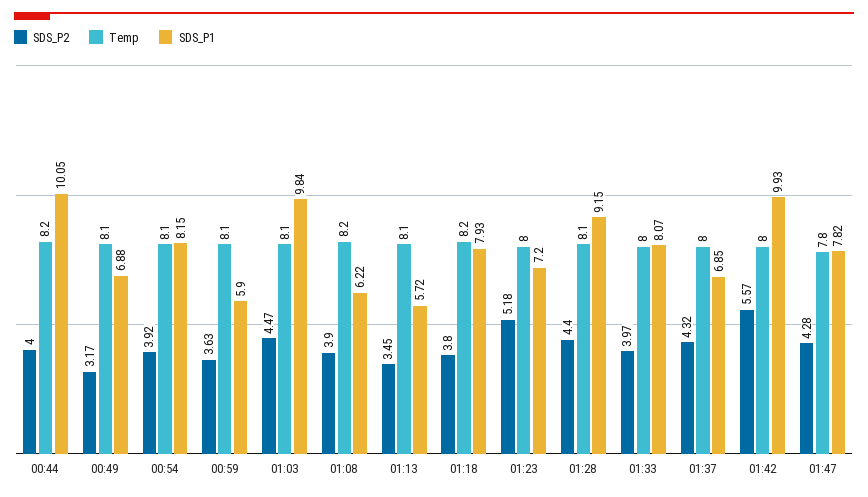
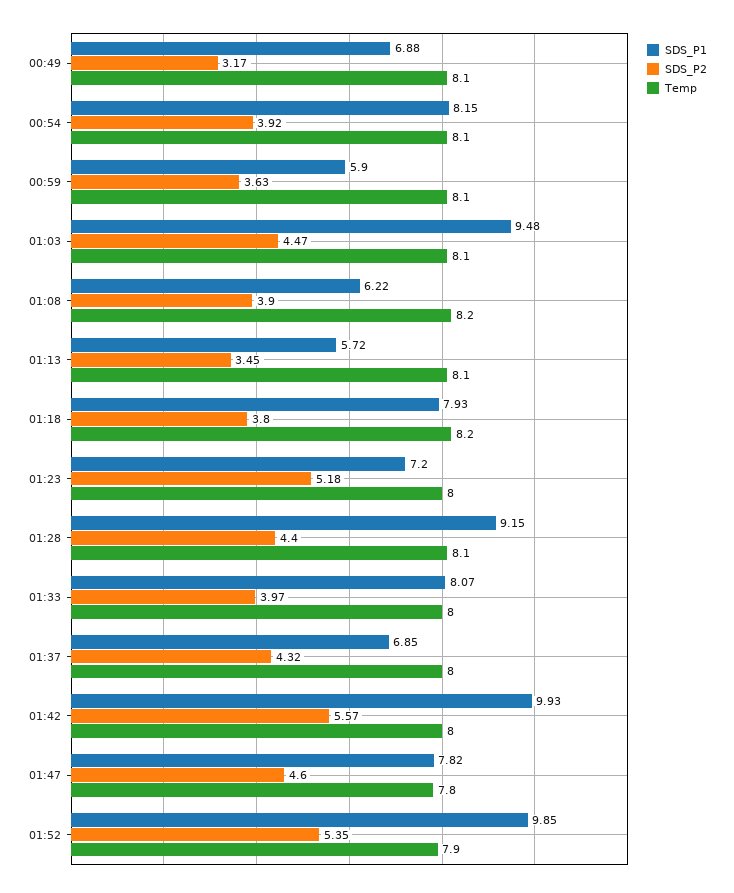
SDS_P2, 00:44: 4 -> none
Temp, 00:44: 8.2 -> none
SDS_P1, 00:44: 10.05 -> none
SDS_P1, 01:03: 9.84 -> 9.48
SDS_P2, 01:47: 4.28 -> 4.6
SDS_P1, 01:52: none -> 9.85
SDS_P2, 01:52: none -> 5.35
Temp, 01:52: none -> 7.9

